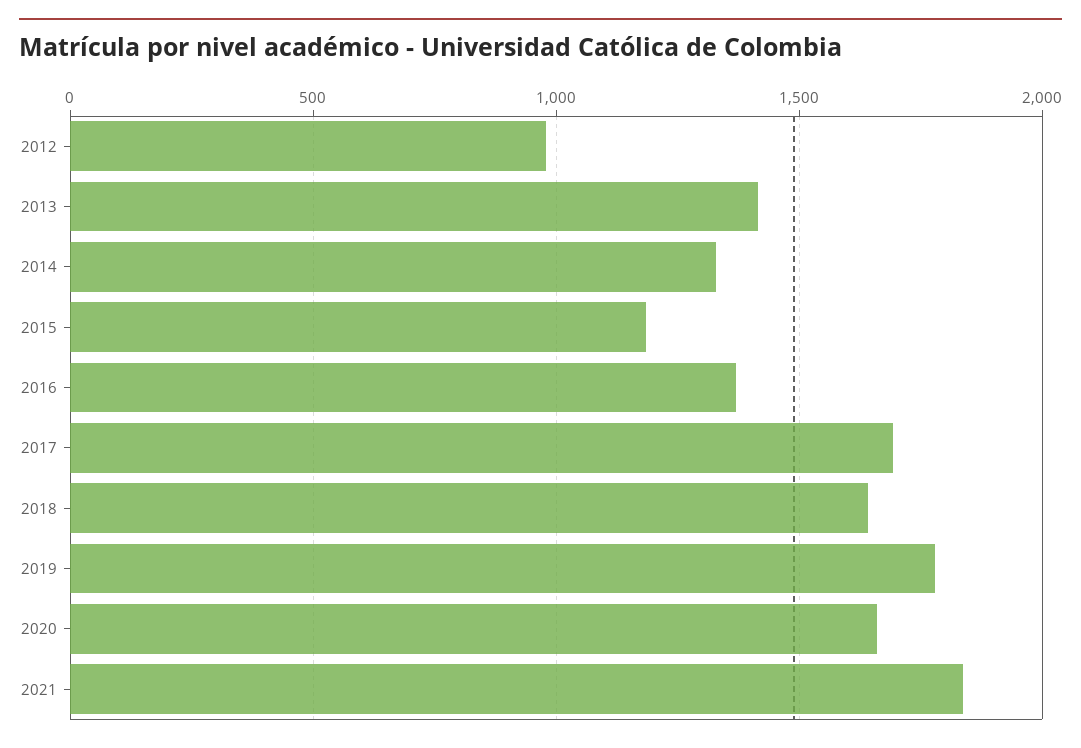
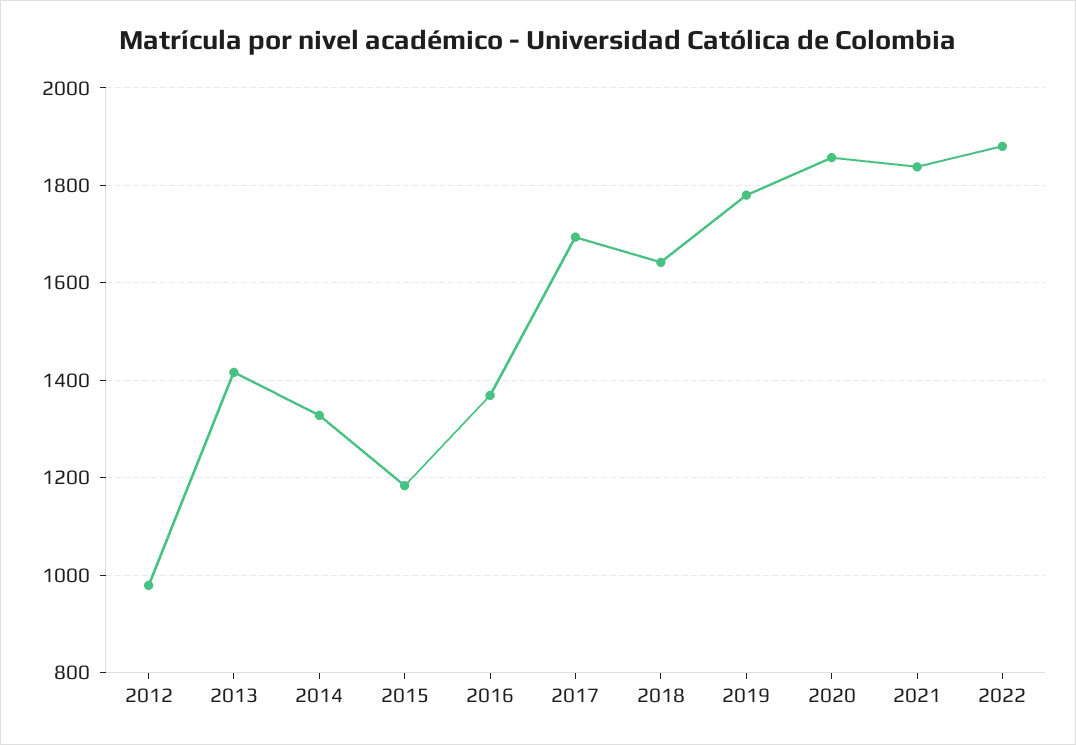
2020: 1650 -> 1860
2022: none -> 1880

